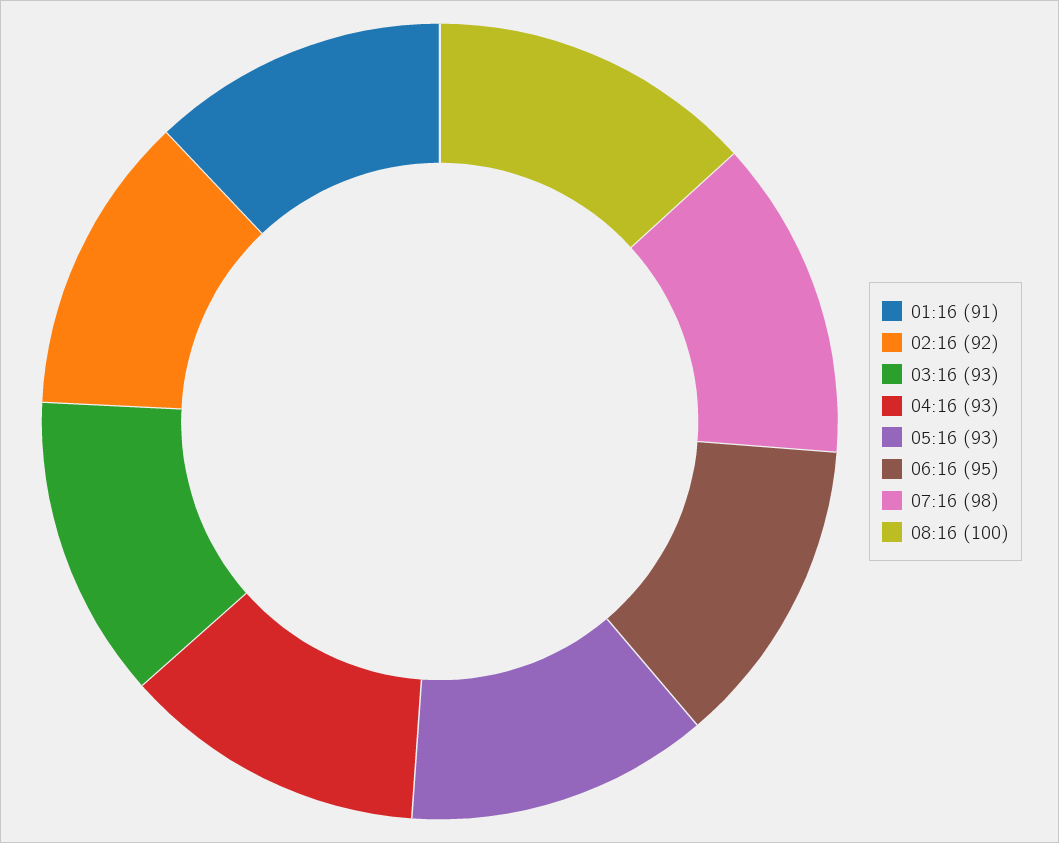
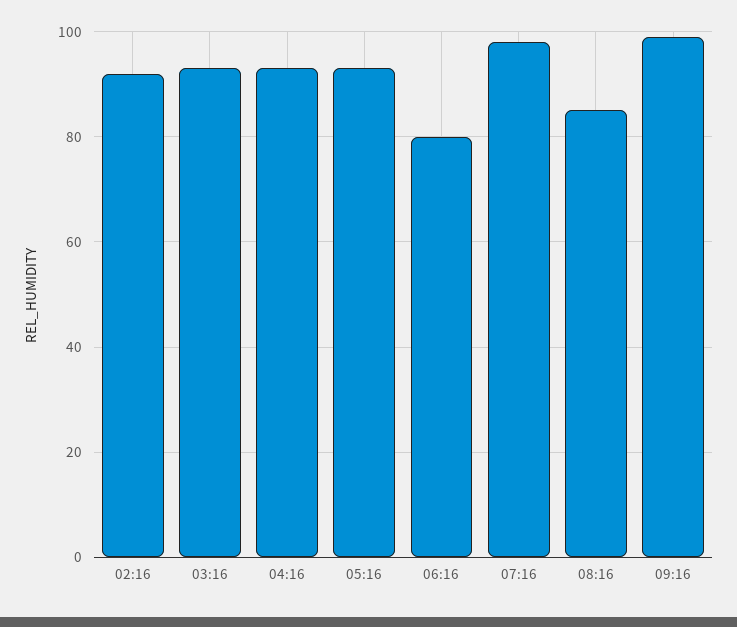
01:16: 91 -> none
06:16: 95 -> 80
08:16: 100 -> 85
09:16: none -> 100

